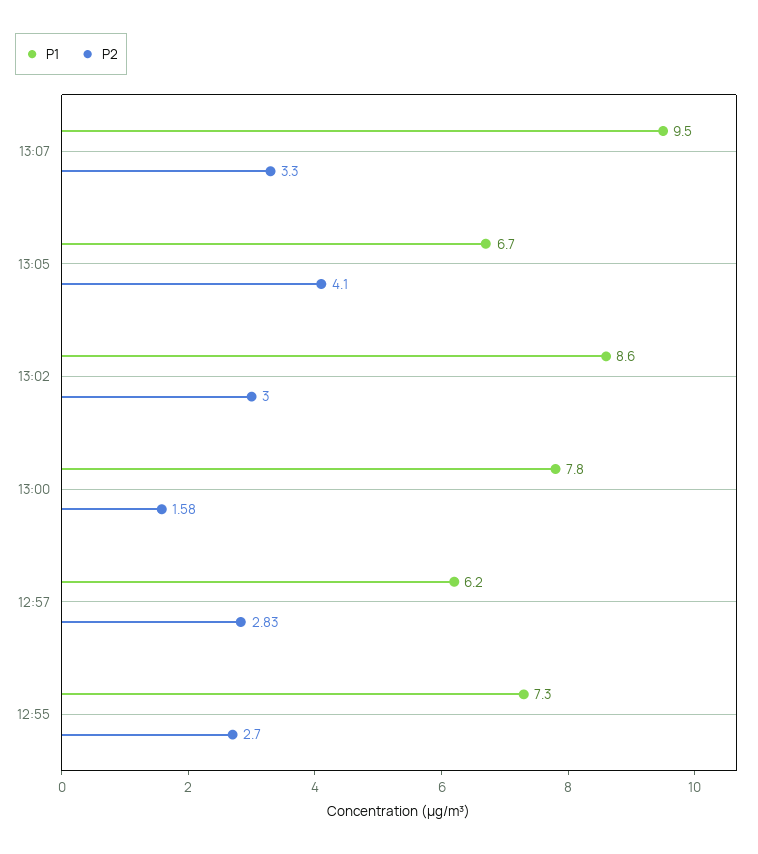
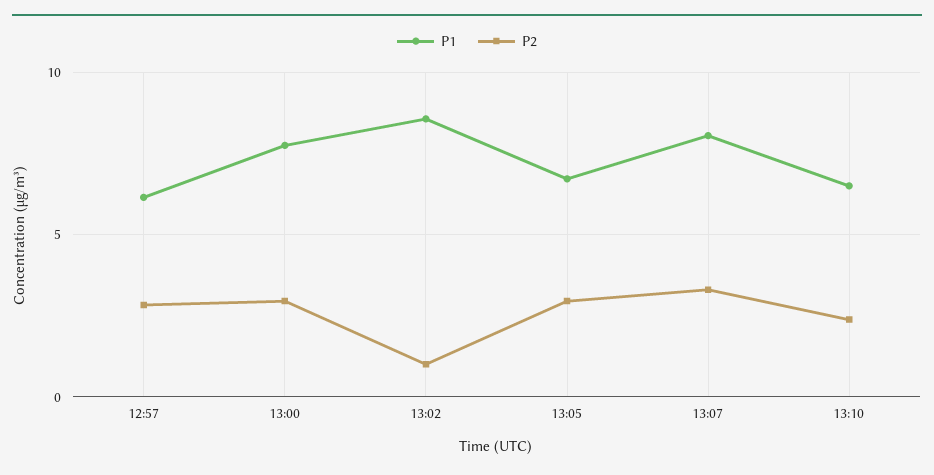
P1, 13:07: 9.5 -> 8
P2, 13:05: 4.1 -> 3
P2, 13:02: 3 -> 1
P2, 13:00: 1.58 -> 3
P1, 12:55: 7.3 -> none
P2, 12:55: 2.7 -> none
P1, 13:10: none -> 6.5
P2, 13:10: none -> 2.5

